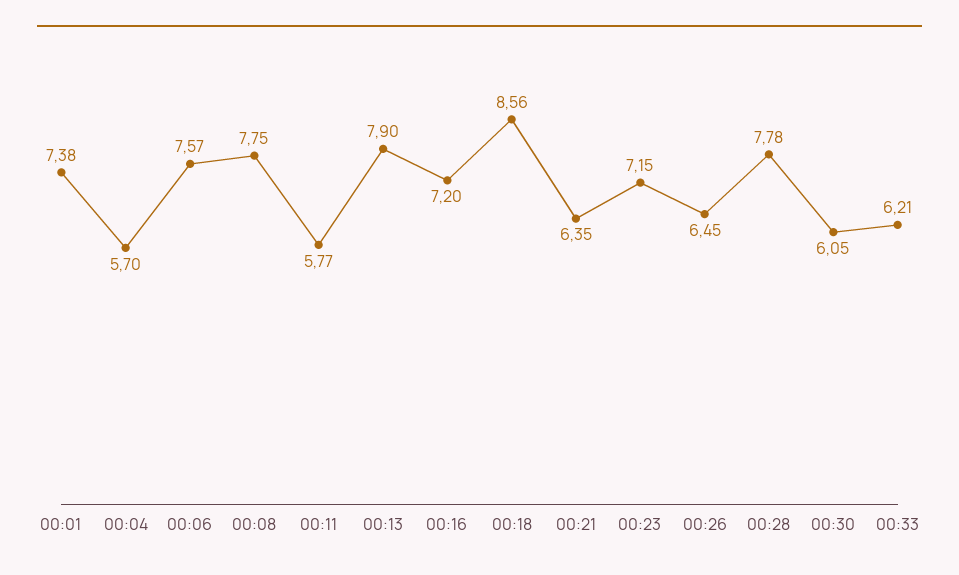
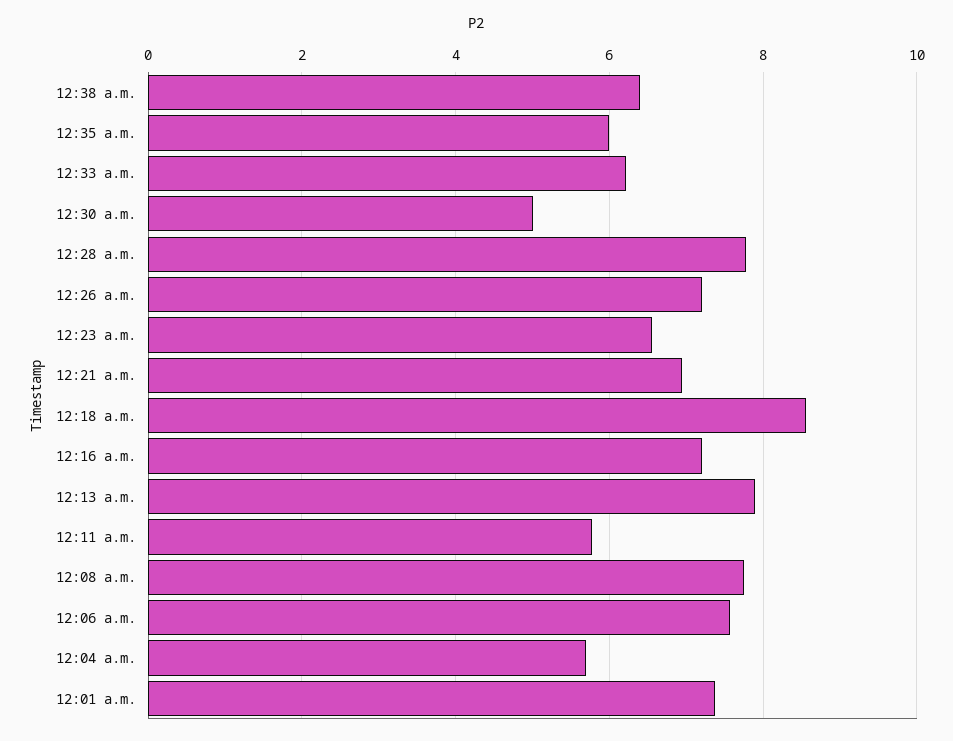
00:21: 6.35 -> 7
00:23: 7.15 -> 6.6
00:26: 6.45 -> 7.2
00:30: 6.05 -> 5
12:38 a.m.: none -> 6.4
12:35 a.m.: none -> 6

